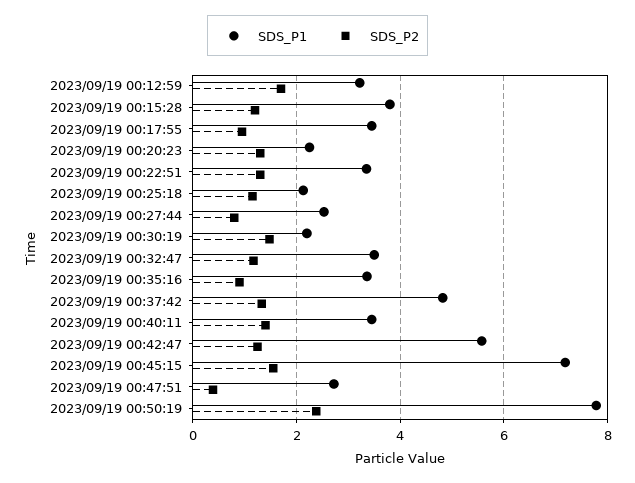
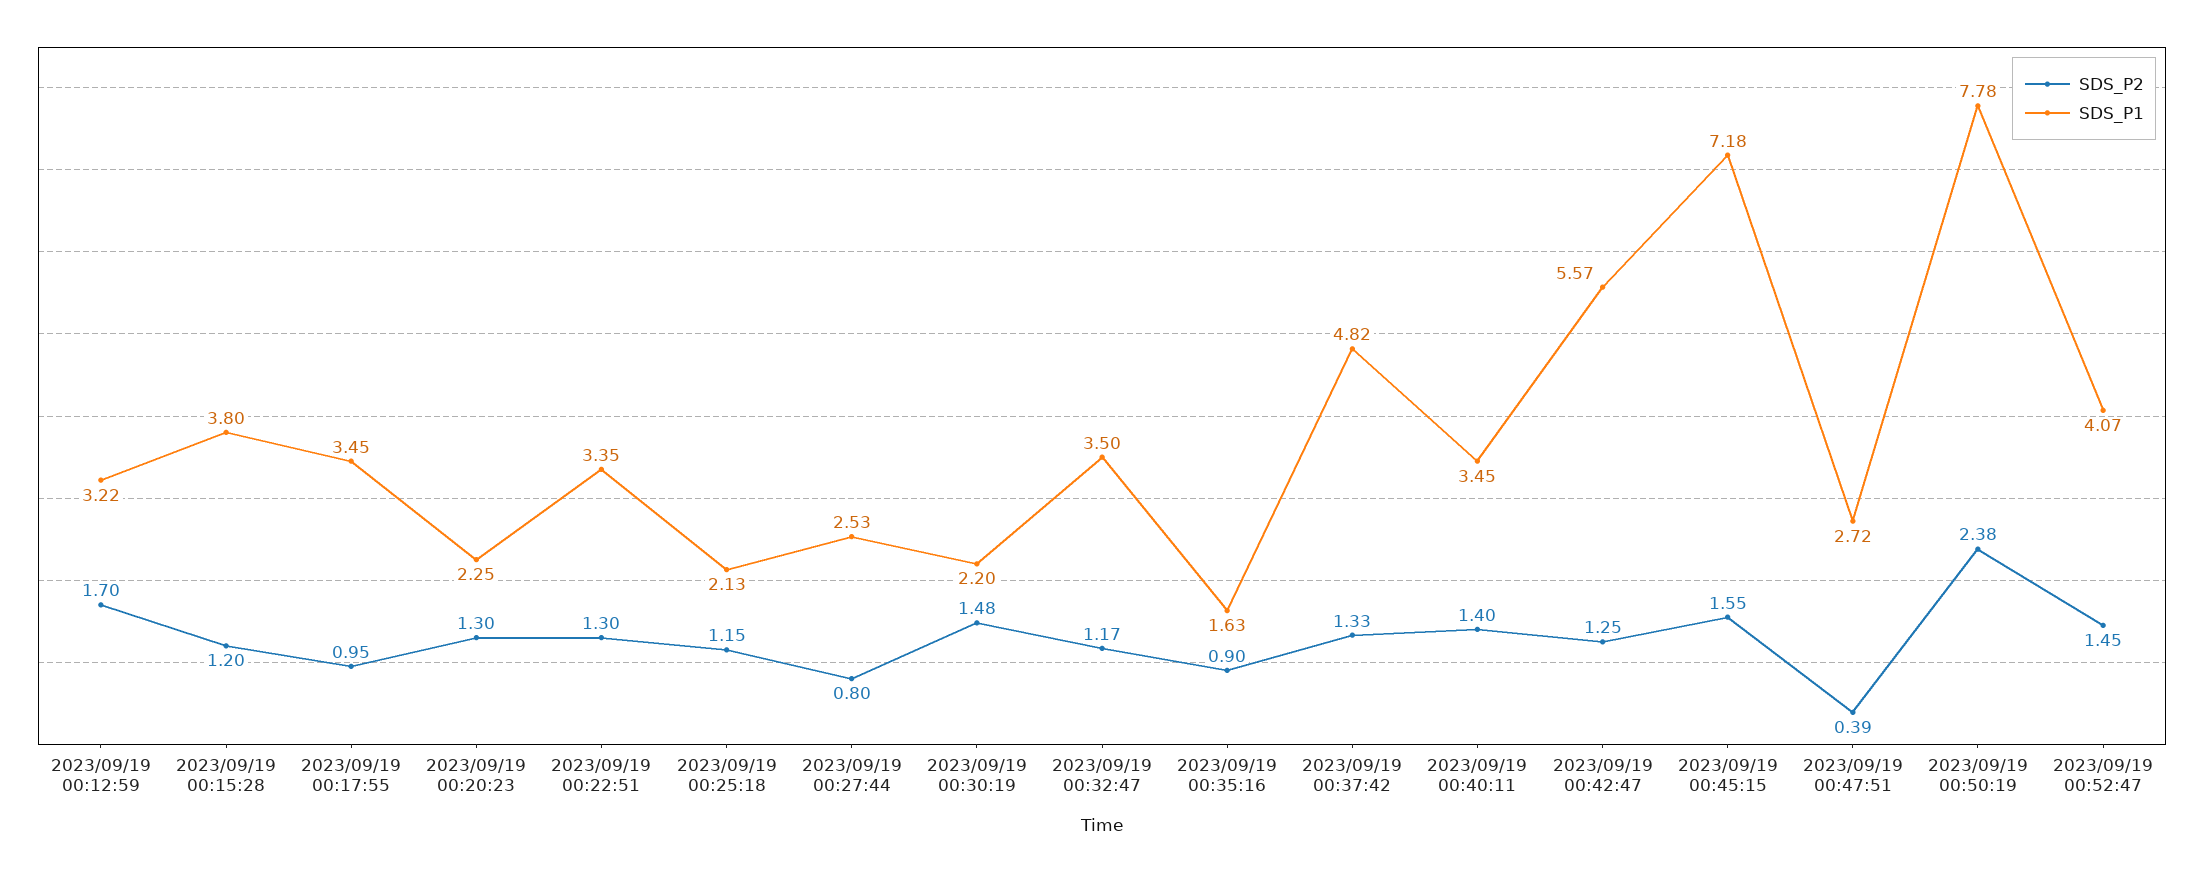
SDS_P1, 2023/09/19 00:35:16: 3.4 -> 1.63
SDS_P2, 2023/09/19 00:52:47: none -> 1.45
SDS_P1, 2023/09/19 00:52:47: none -> 4.07

